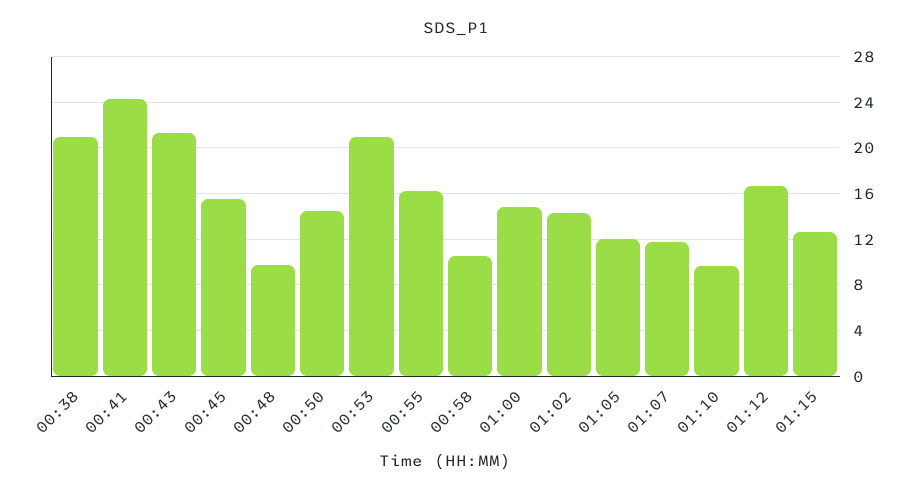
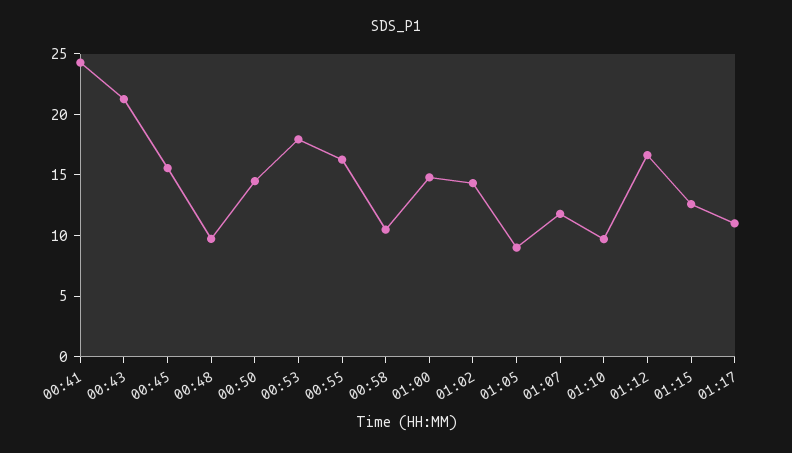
00:38: 21 -> none
00:53: 21 -> 18
01:05: 12 -> 9
01:17: none -> 11

